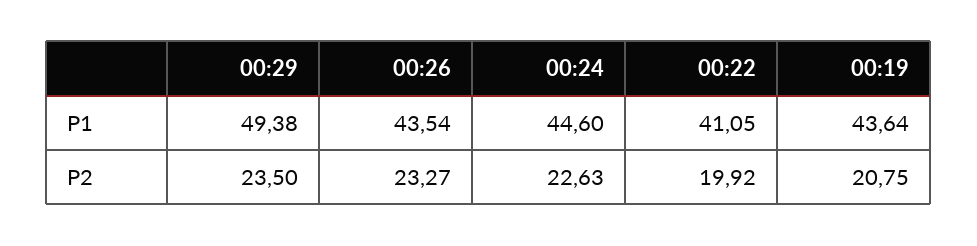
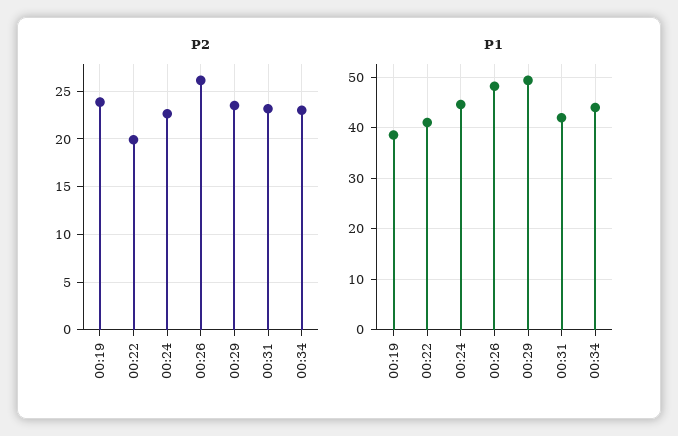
P1, 00:26: 43.54 -> 48
P1, 00:19: 43.64 -> 38
P2, 00:26: 23.27 -> 26
P2, 00:19: 20.75 -> 24
P2, 00:31: none -> 23
P2, 00:34: none -> 23
P1, 00:31: none -> 42
P1, 00:34: none -> 44

